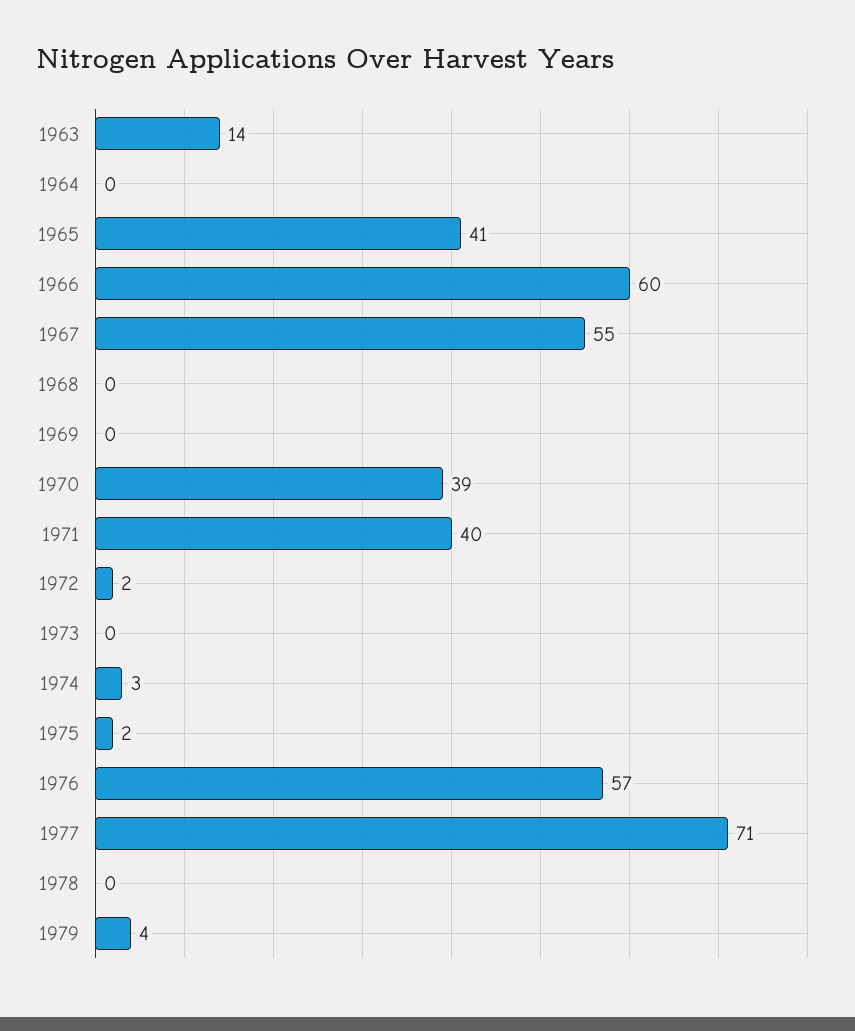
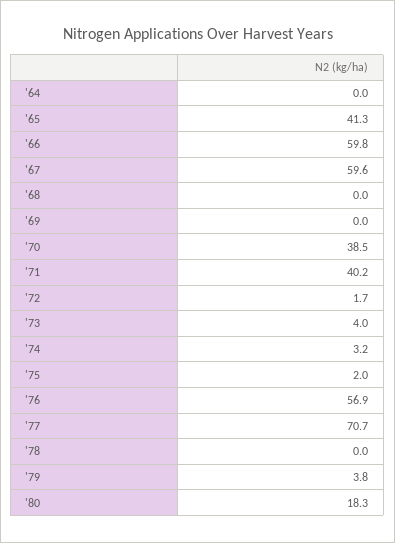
1963: 14 -> none
1967: 55 -> 59.6
1973: 0 -> 4
'80: none -> 18.3

